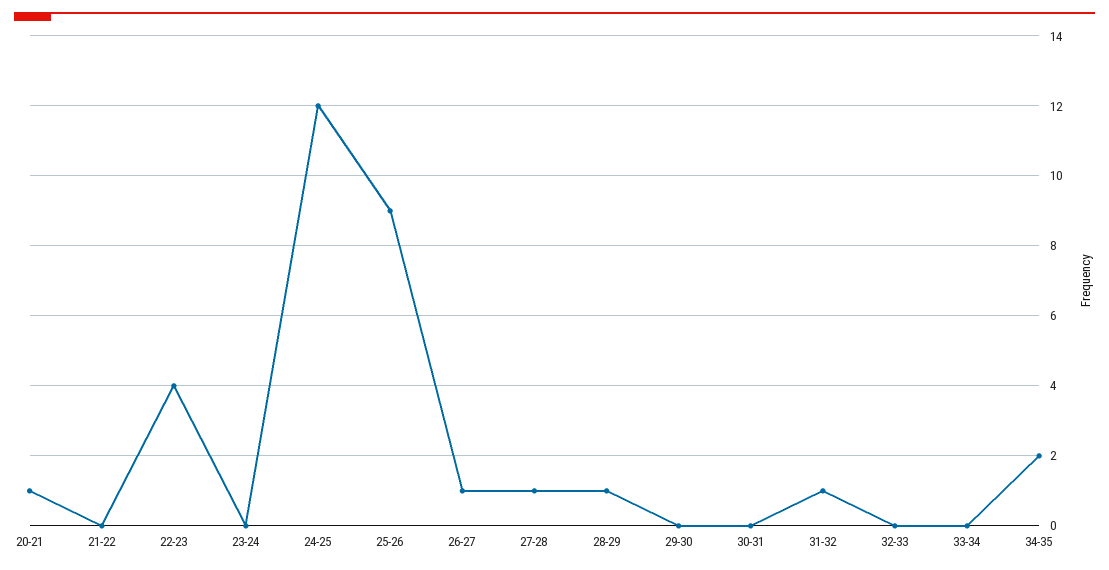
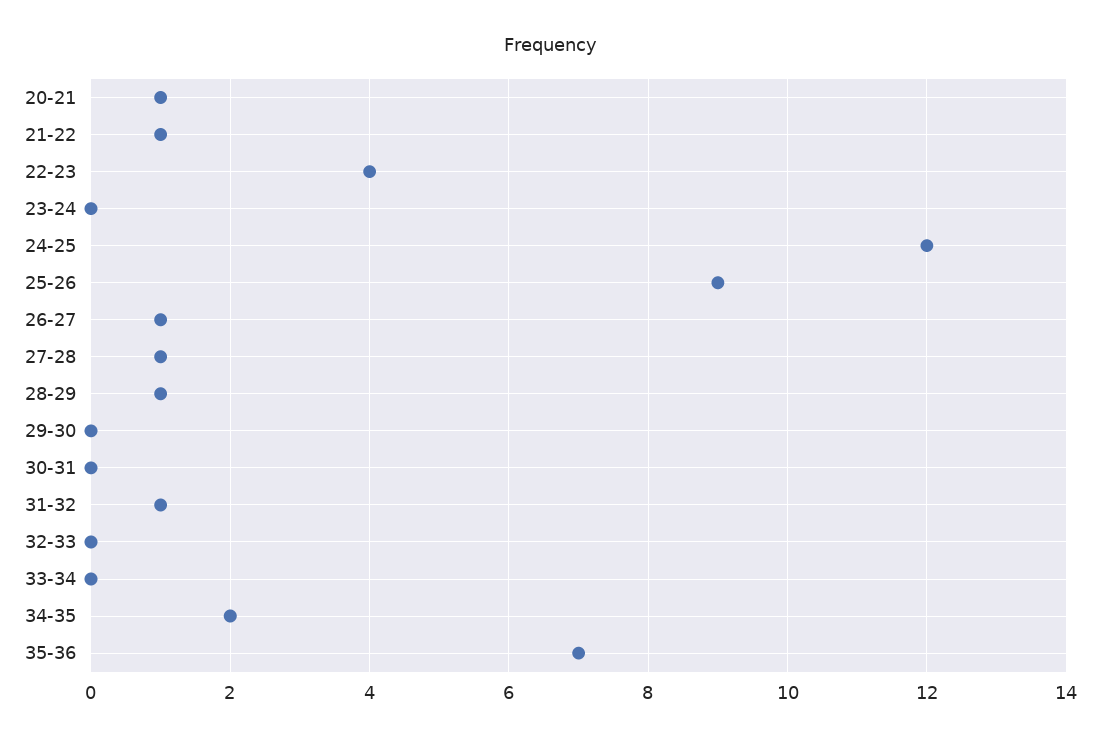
21-22: 0 -> 1
35-36: none -> 7

